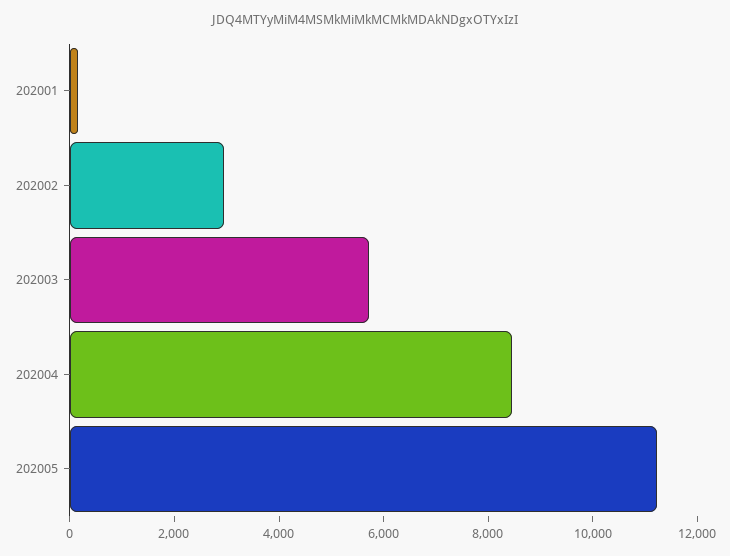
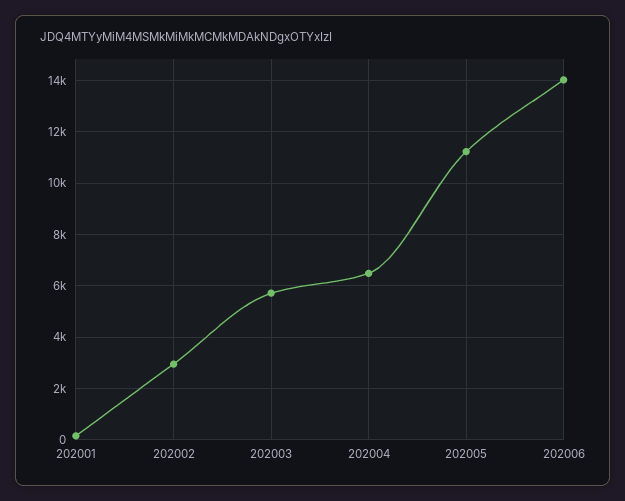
202004: 8500 -> 6500
202006: none -> 14000

